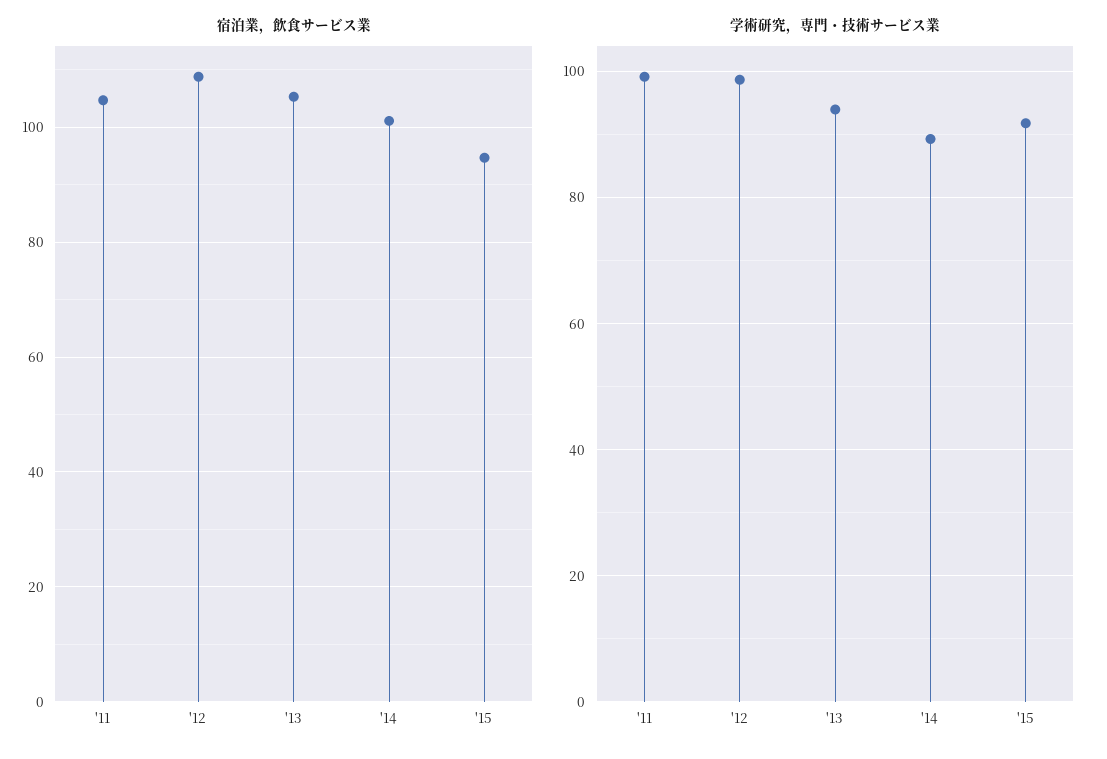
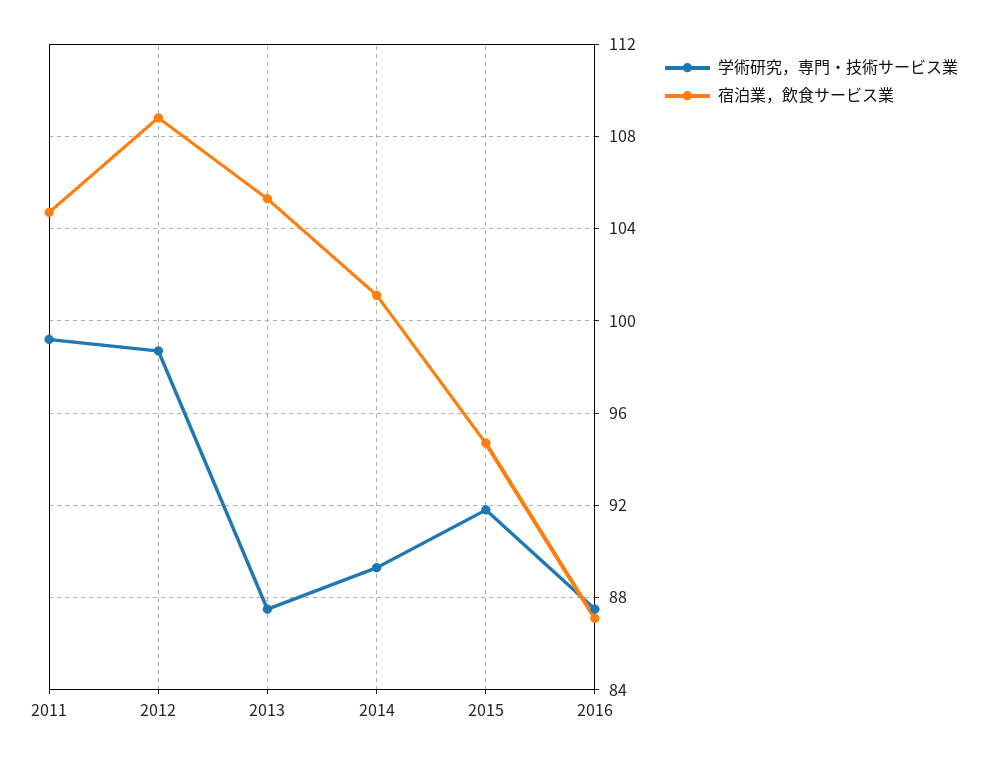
学術研究，専門・技術サービス業, '13: 94 -> 87.5
学術研究，専門・技術サービス業, 2016: none -> 87.5
宿泊業，飲食サービス業, 2016: none -> 87

